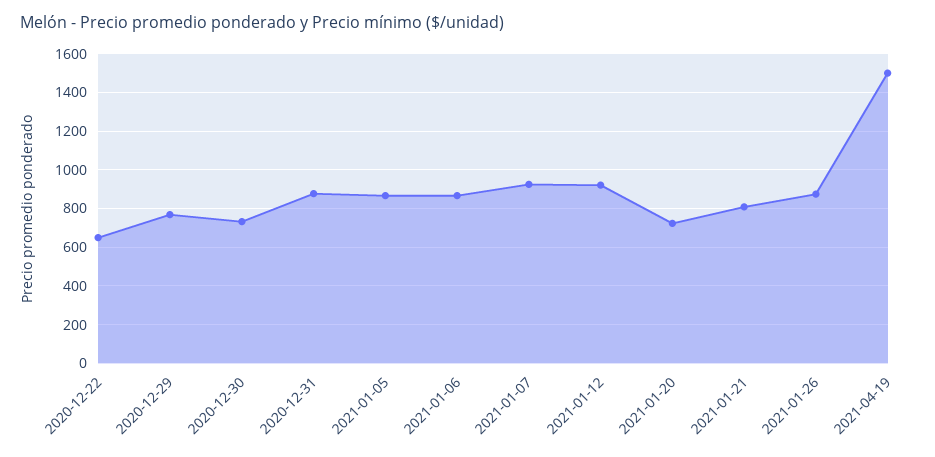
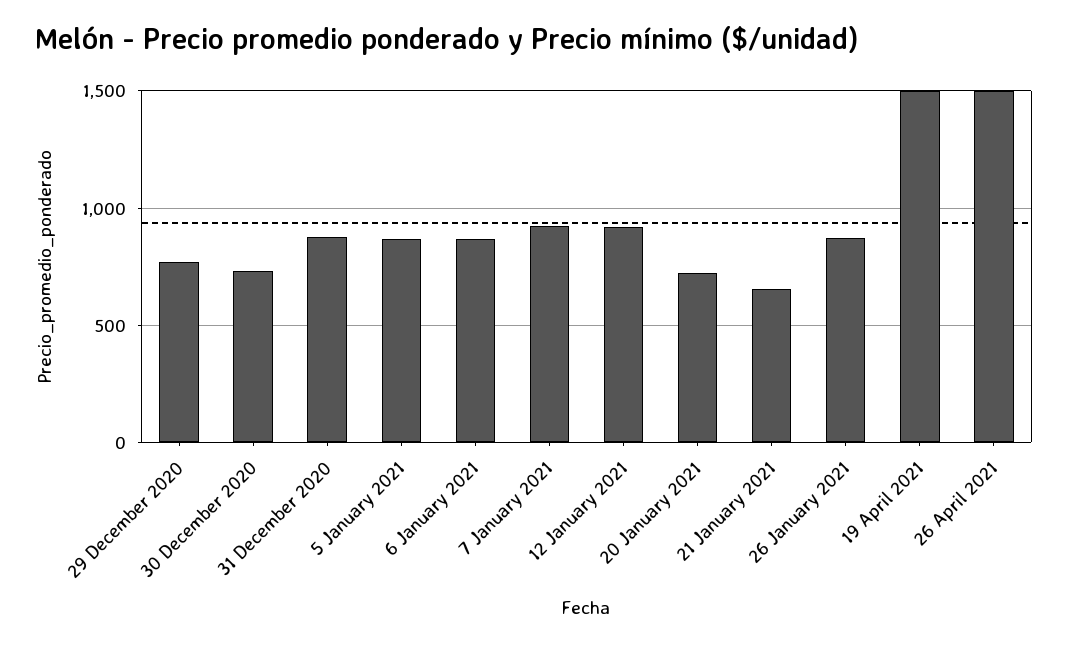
2020-12-22: 650 -> none
2021-01-21: 800 -> 650
26 April 2021: none -> 1500

